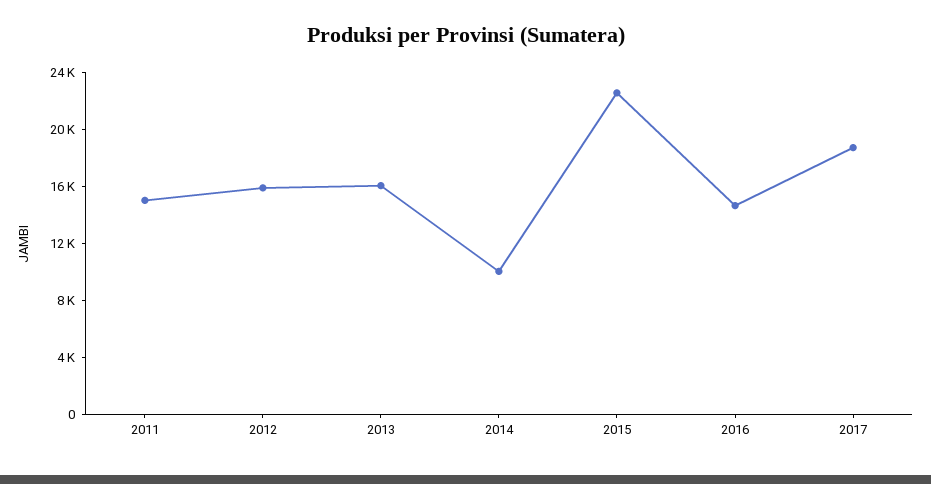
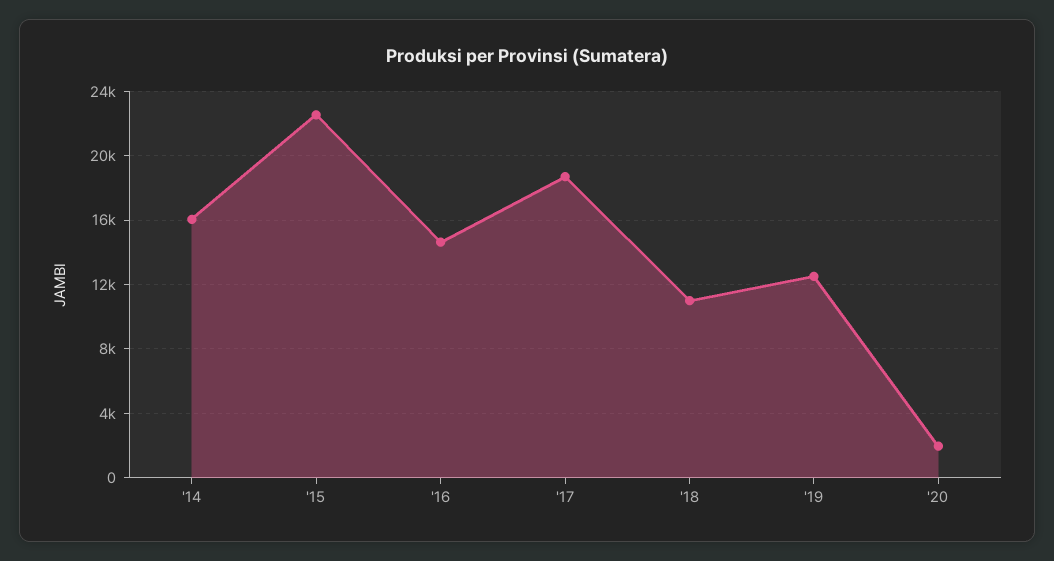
2011: 15000 -> none
2012: 16000 -> none
2013: 16000 -> none
2014: 10000 -> 16000
'18: none -> 11000
'19: none -> 12500
'20: none -> 2000

